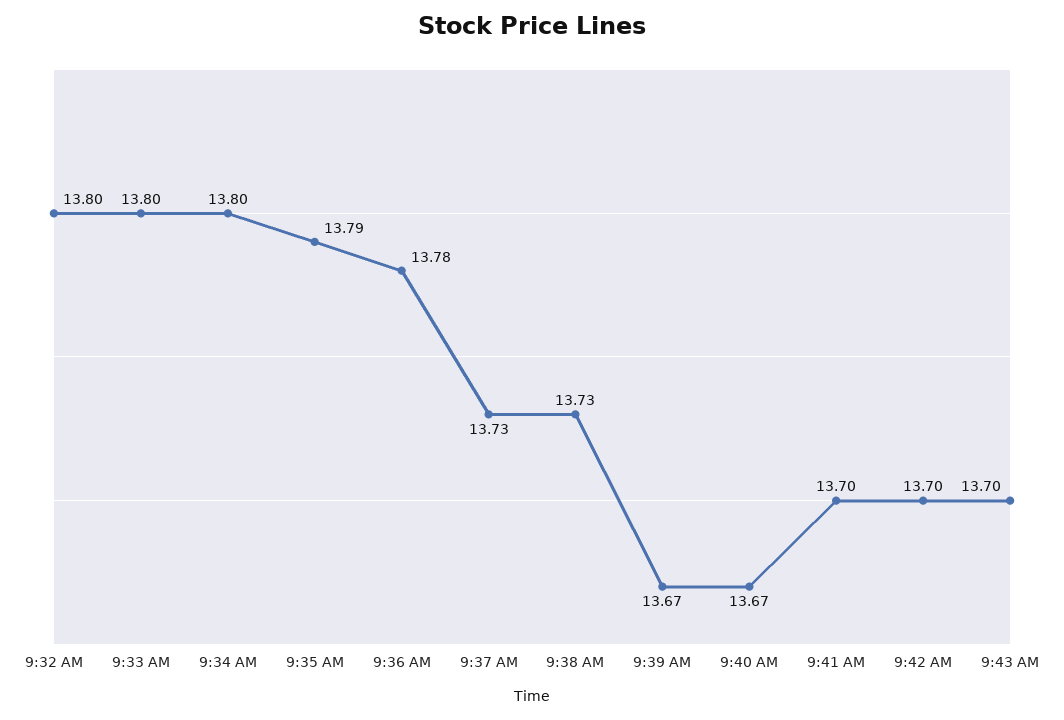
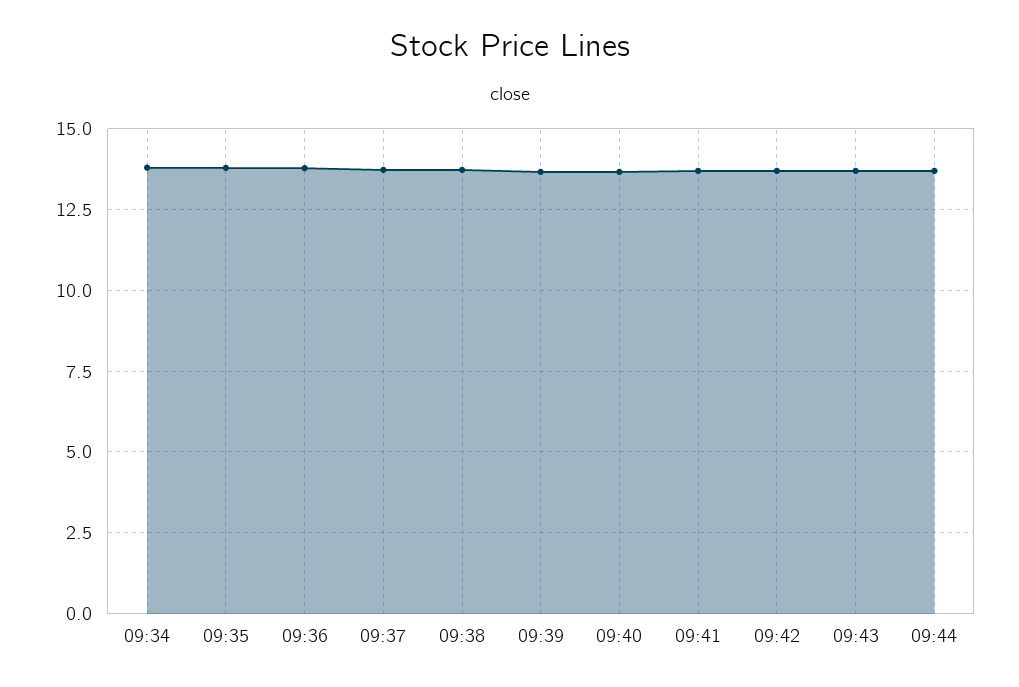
9:32 AM: 13.8 -> none
9:33 AM: 13.8 -> none
09:44: none -> 13.75

